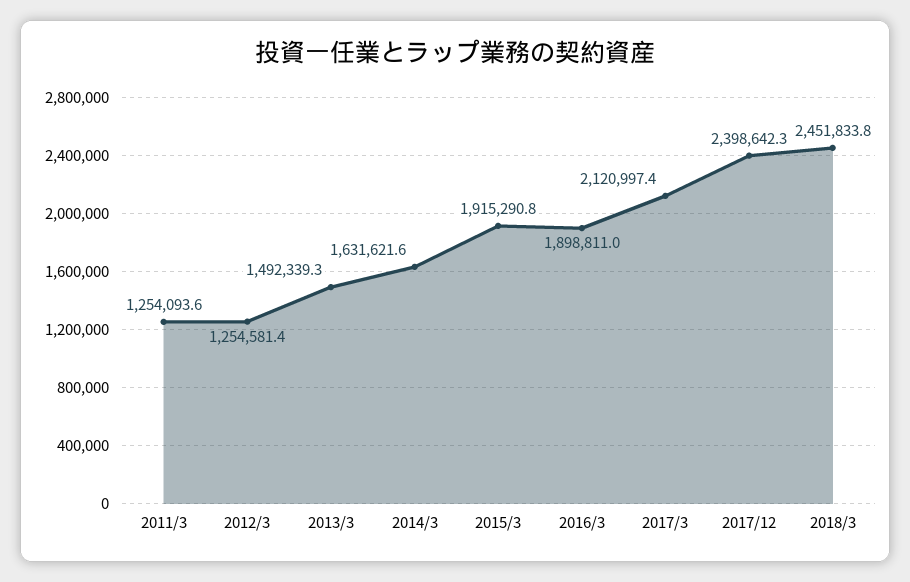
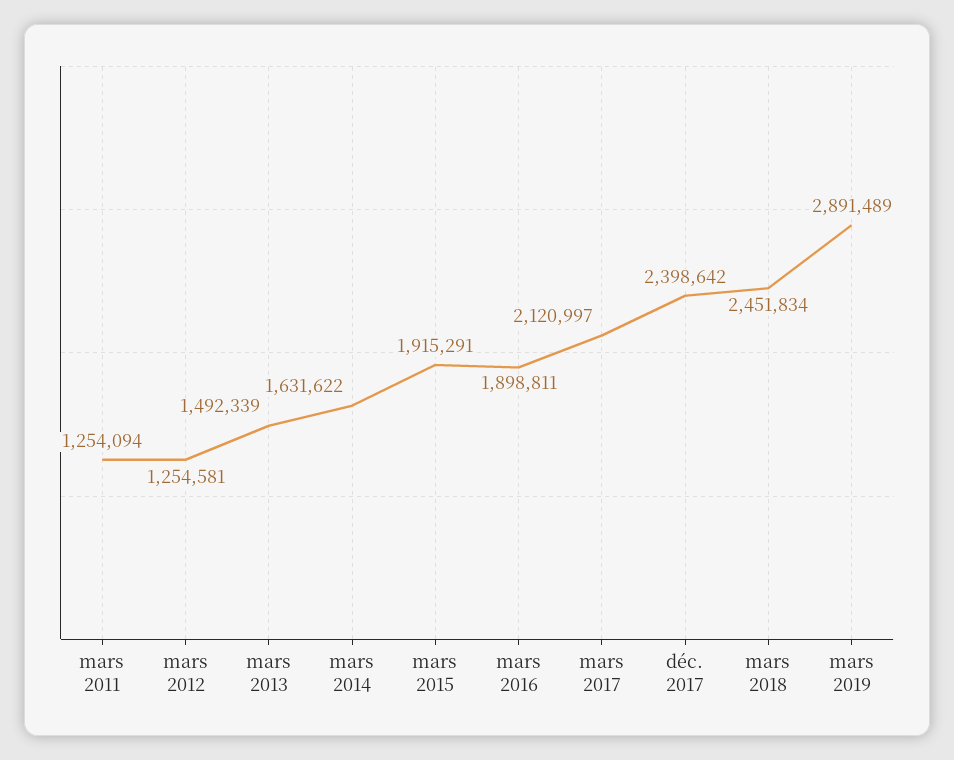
mars 2019: none -> 2891489

